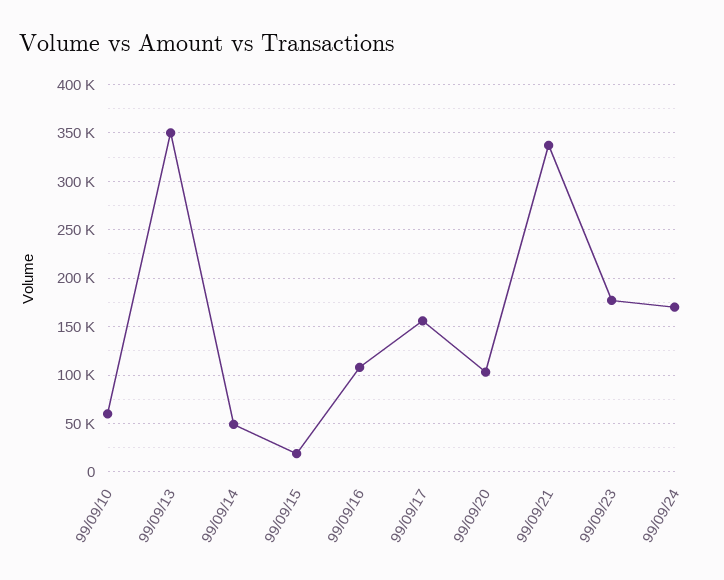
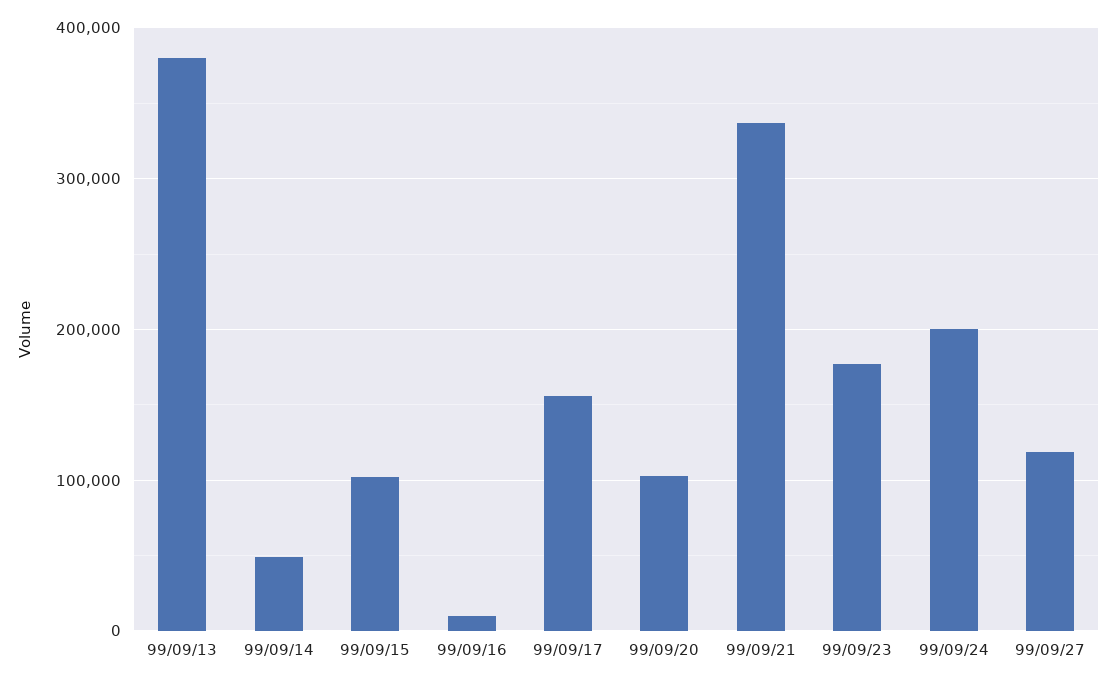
99/09/10: 60000 -> none
99/09/13: 350000 -> 380000
99/09/15: 20000 -> 100000
99/09/16: 110000 -> 10000
99/09/24: 170000 -> 200000
99/09/27: none -> 120000

